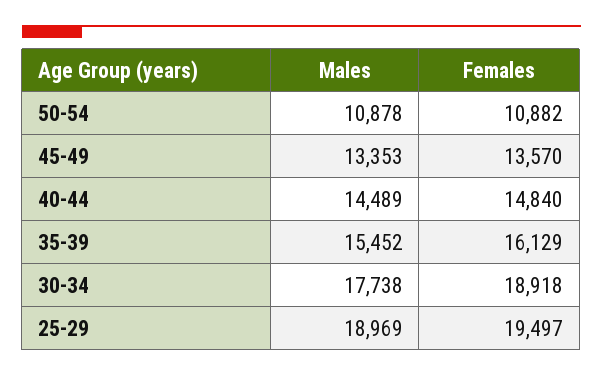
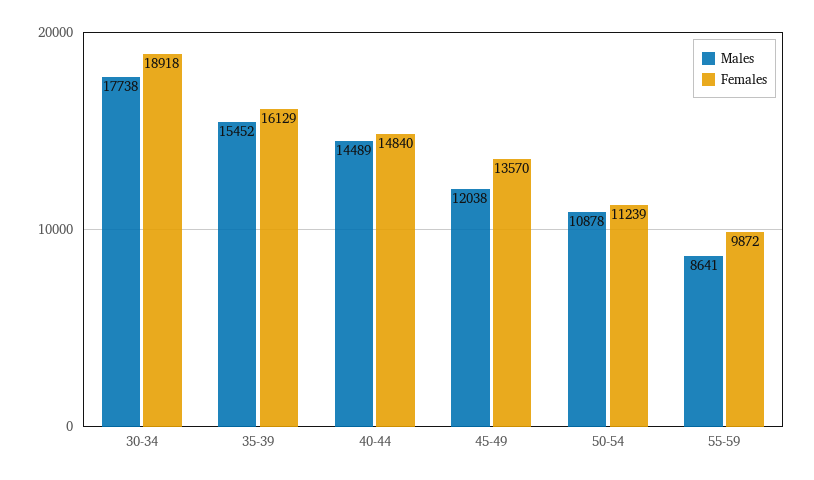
Females, 50-54: 10882 -> 11239
Males, 45-49: 13353 -> 12038
Males, 25-29: 18969 -> none
Females, 25-29: 19497 -> none
Males, 55-59: none -> 8641
Females, 55-59: none -> 9872

